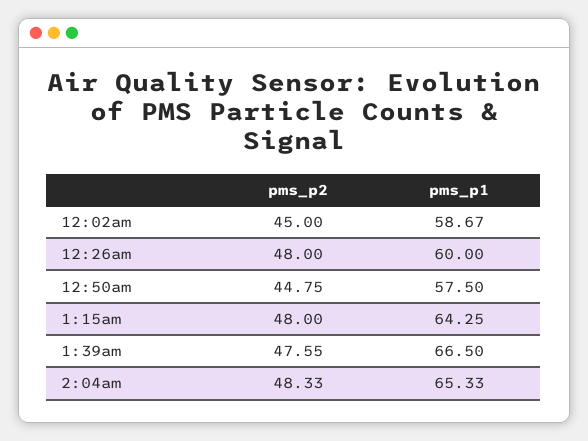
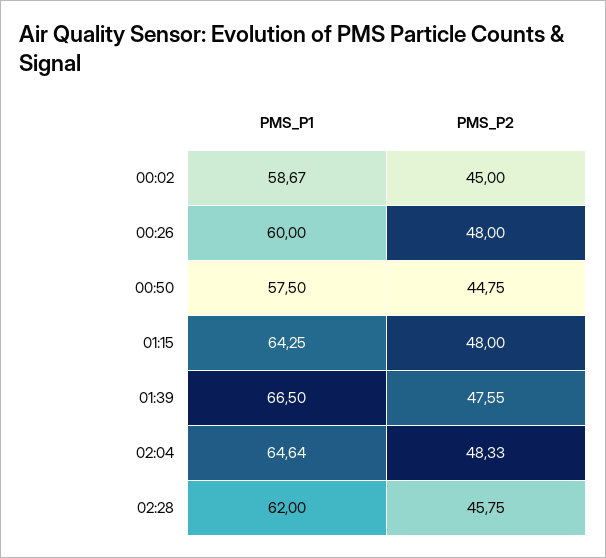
pms_p1, 2:04am: 65.33 -> 64.64
pms_p1, 02:28: none -> 62
pms_p2, 02:28: none -> 45.75

